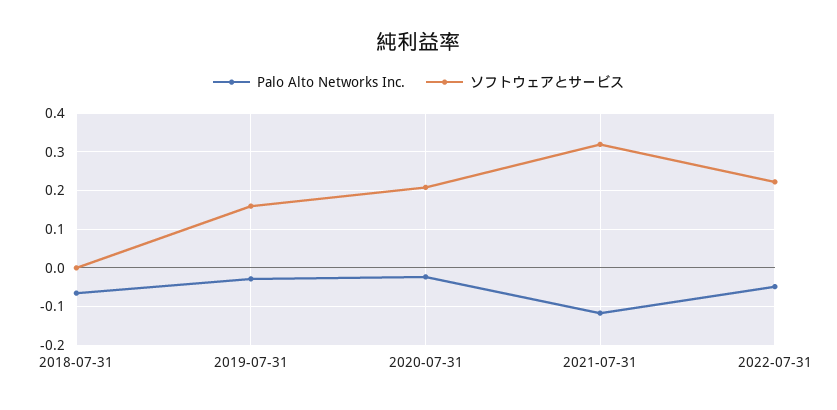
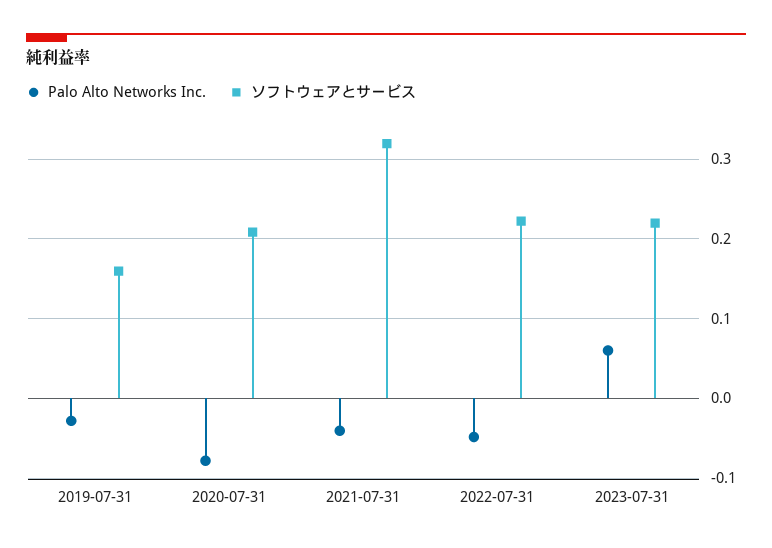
Palo Alto Networks Inc., 2018-07-31: -0.06 -> none
ソフトウェアとサービス, 2018-07-31: 0 -> none
Palo Alto Networks Inc., 2020-07-31: -0.02 -> -0.08
Palo Alto Networks Inc., 2021-07-31: -0.12 -> -0.04
Palo Alto Networks Inc., 2023-07-31: none -> 0.06
ソフトウェアとサービス, 2023-07-31: none -> 0.22

